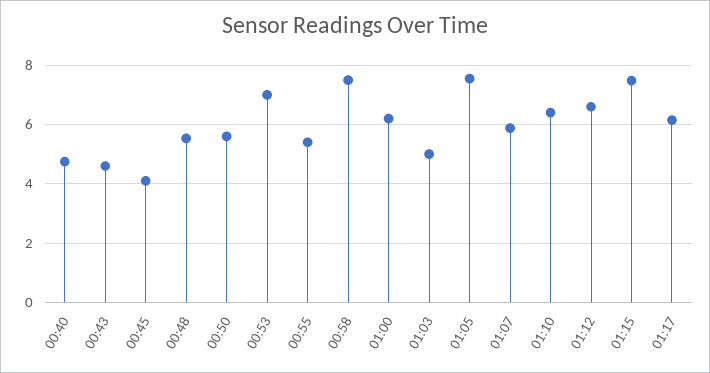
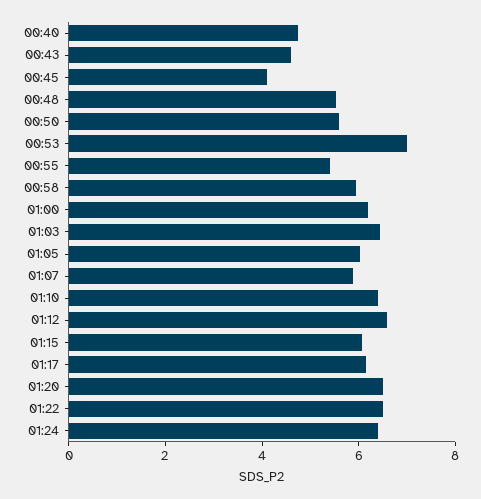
00:58: 7.5 -> 6
01:03: 5 -> 6.5
01:05: 7.5 -> 6
01:15: 7.5 -> 6
01:20: none -> 6.5
01:22: none -> 6.5
01:24: none -> 6.5

